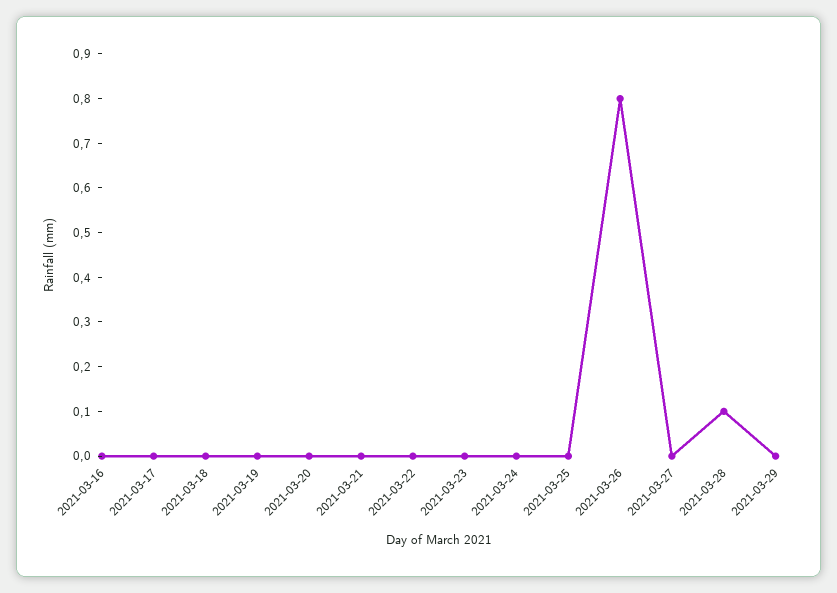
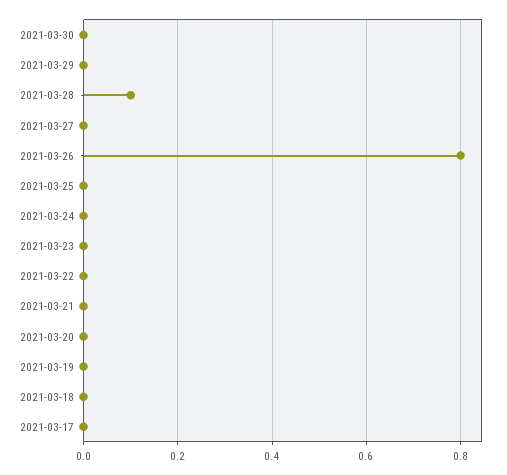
2021-03-16: 0 -> none
2021-03-30: none -> 0

